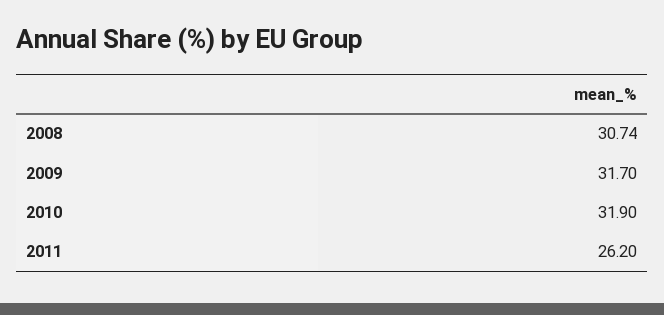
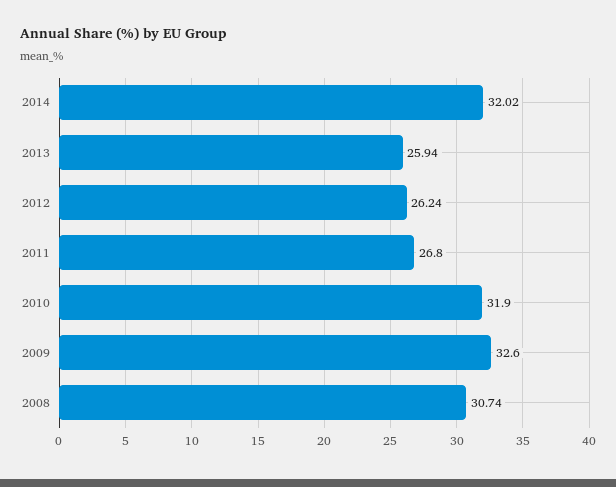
2009: 31.7 -> 32.6
2011: 26.2 -> 26.8
2014: none -> 32.02
2013: none -> 25.94
2012: none -> 26.24

